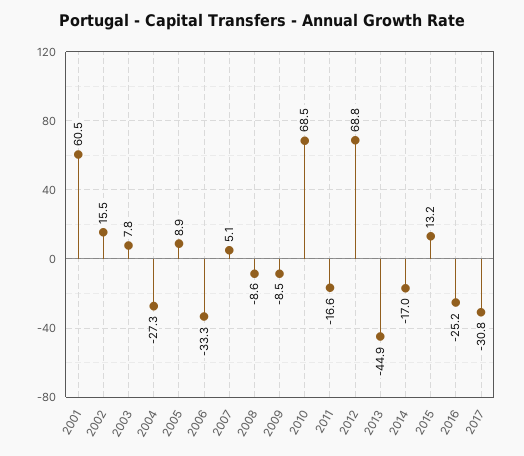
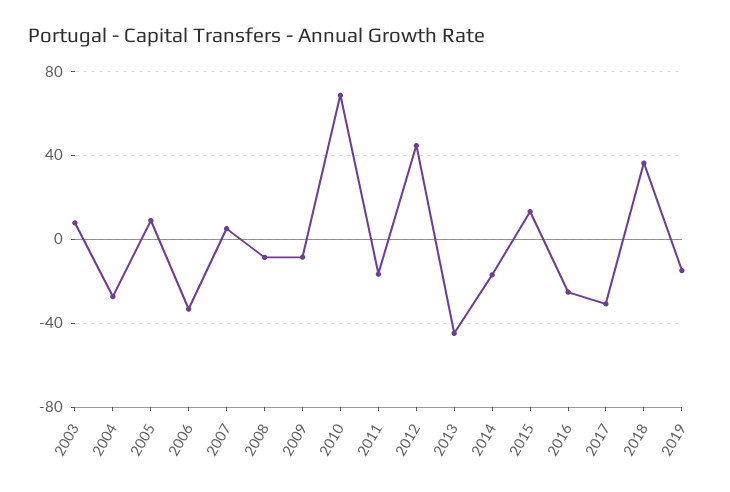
2001: 60.5 -> none
2002: 15.5 -> none
2012: 68.8 -> 45
2018: none -> 35
2019: none -> -15

